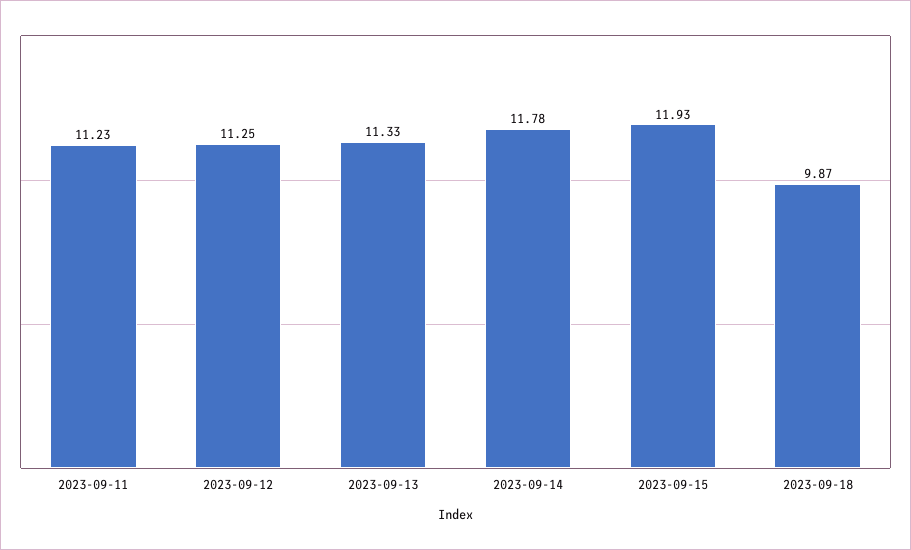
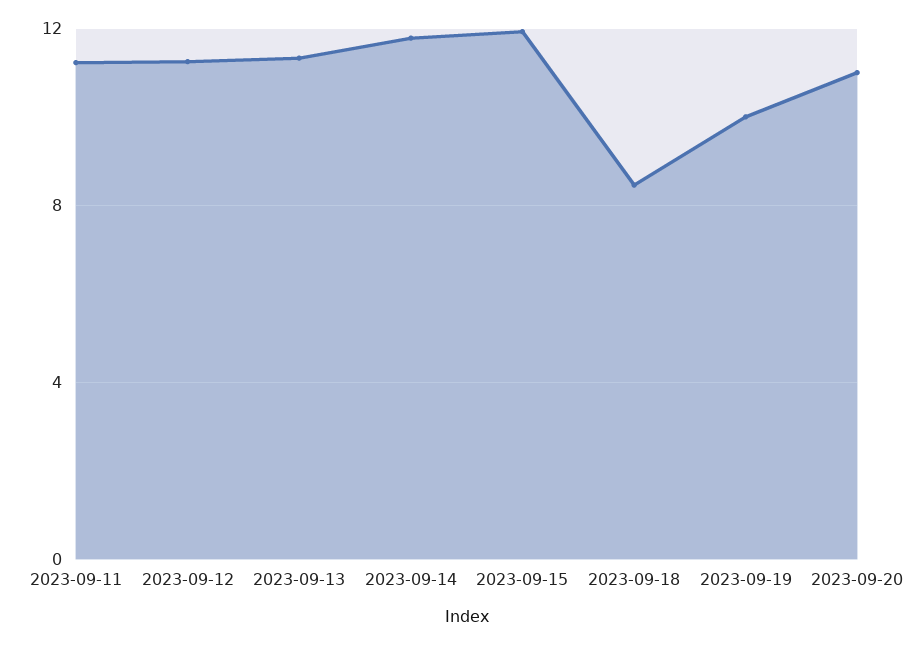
2023-09-18: 9.87 -> 8.5
2023-09-19: none -> 10
2023-09-20: none -> 11

